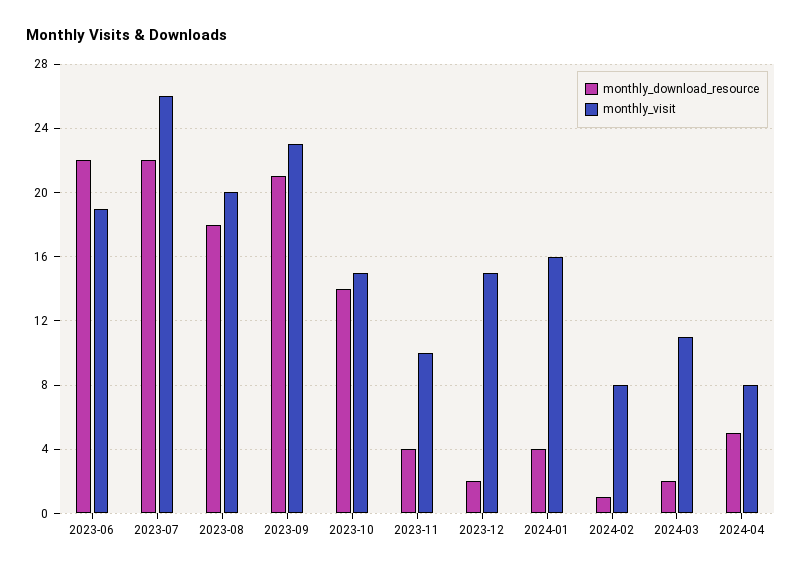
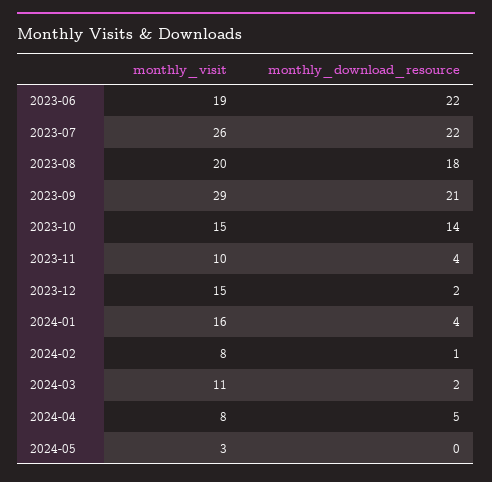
monthly_visit, 2023-09: 23 -> 29
monthly_visit, 2024-05: none -> 3
monthly_download_resource, 2024-05: none -> 0

